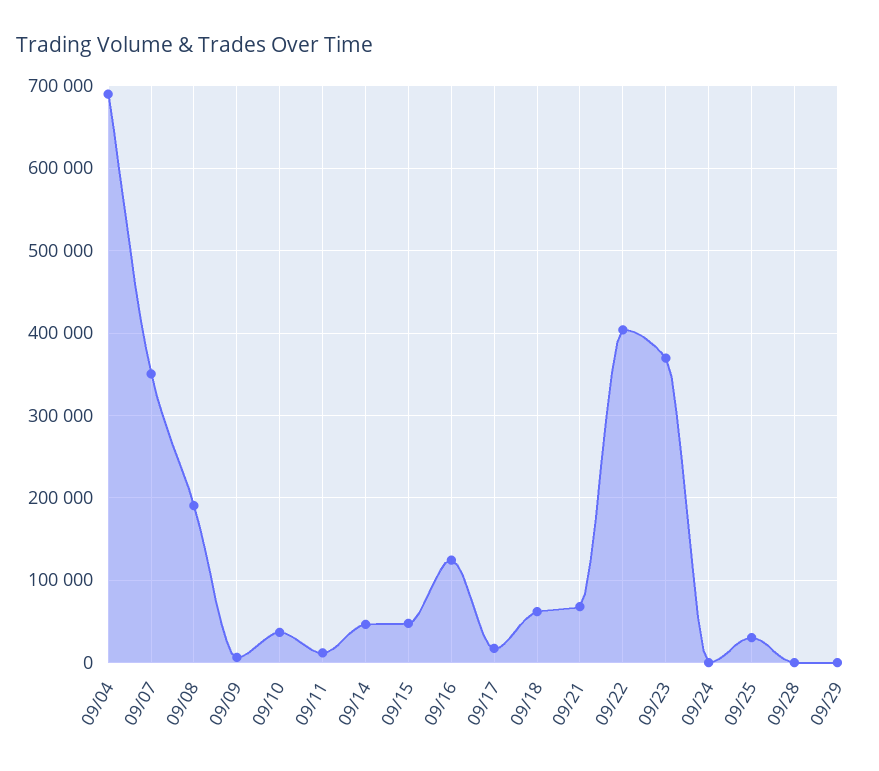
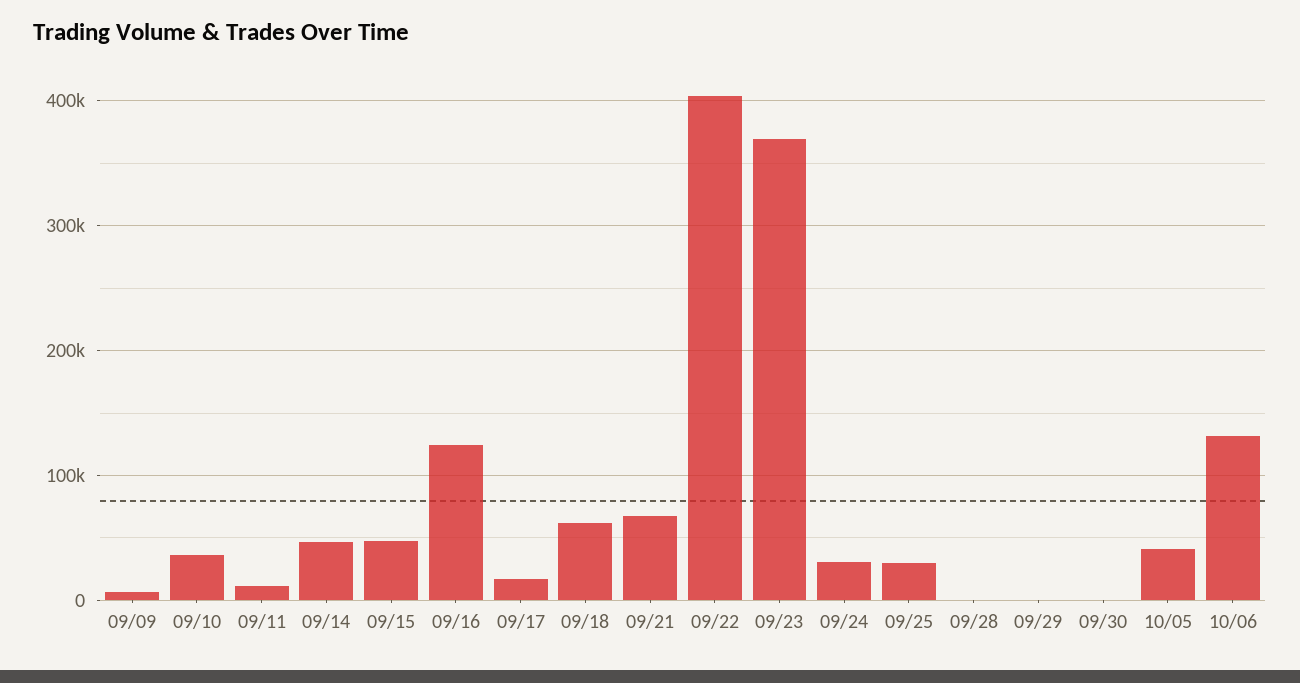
09/04: 690000 -> none
09/07: 350000 -> none
09/08: 190000 -> none
09/24: 0 -> 30000
09/30: none -> 0
10/05: none -> 40000
10/06: none -> 130000

